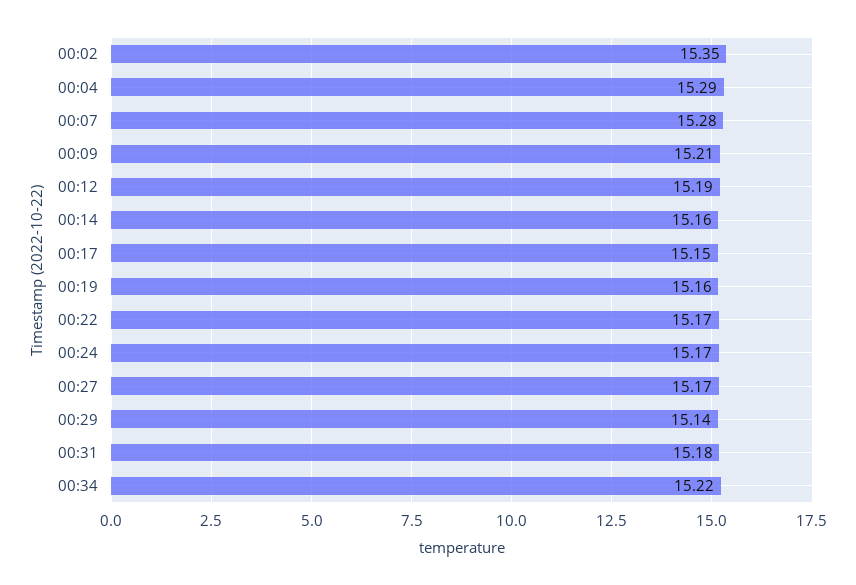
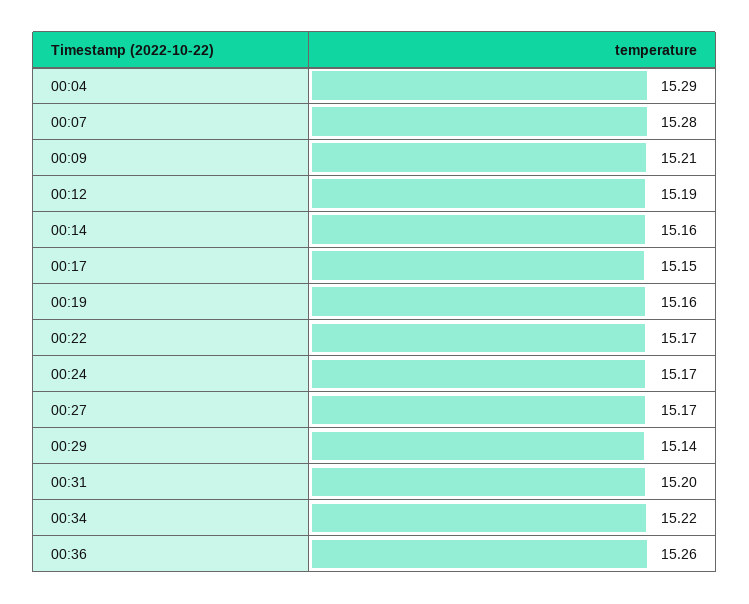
00:02: 15.35 -> none
00:31: 15.18 -> 15.2
00:36: none -> 15.26

